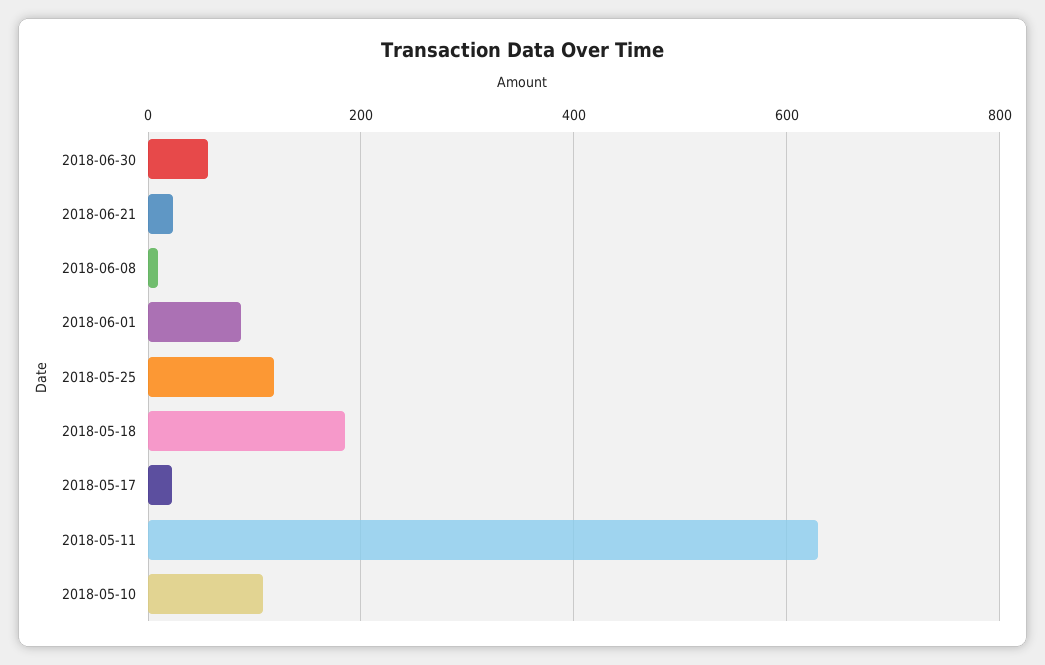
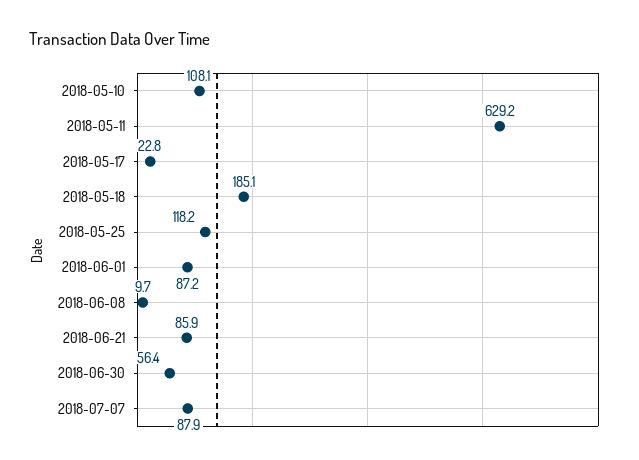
2018-06-21: 20 -> 85.9
2018-07-07: none -> 87.9

